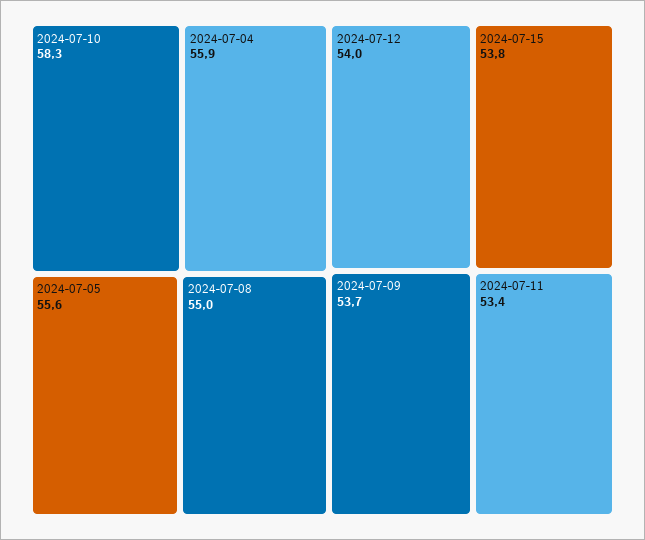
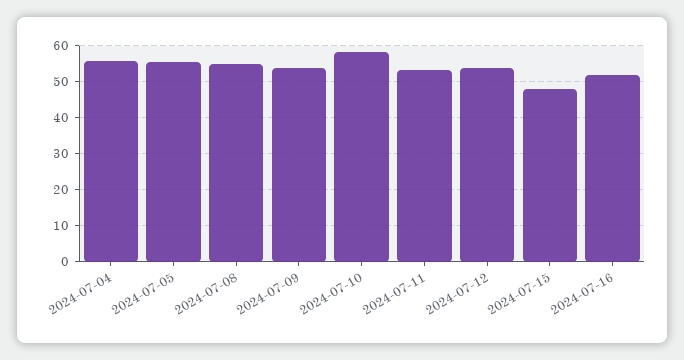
2024-07-15: 53.8 -> 48
2024-07-16: none -> 52

